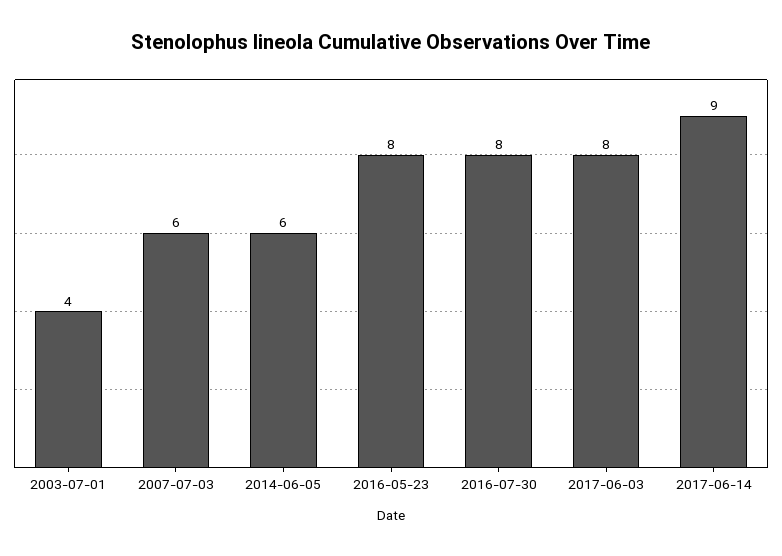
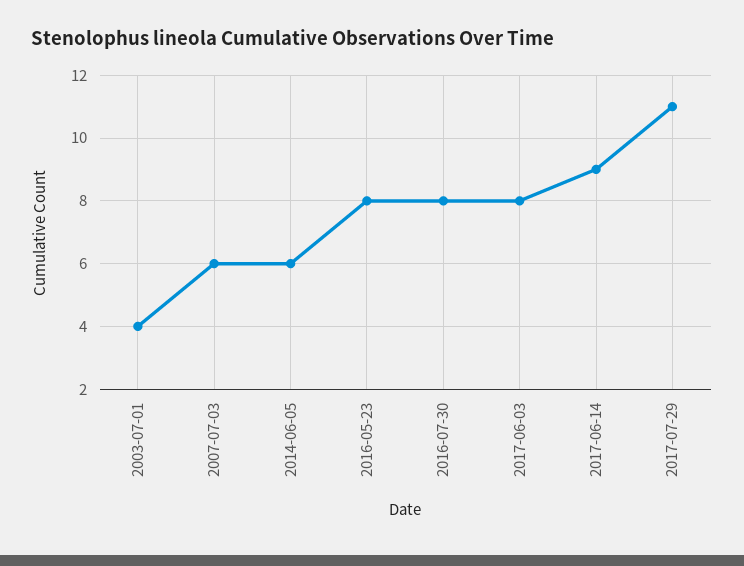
2017-07-29: none -> 11

